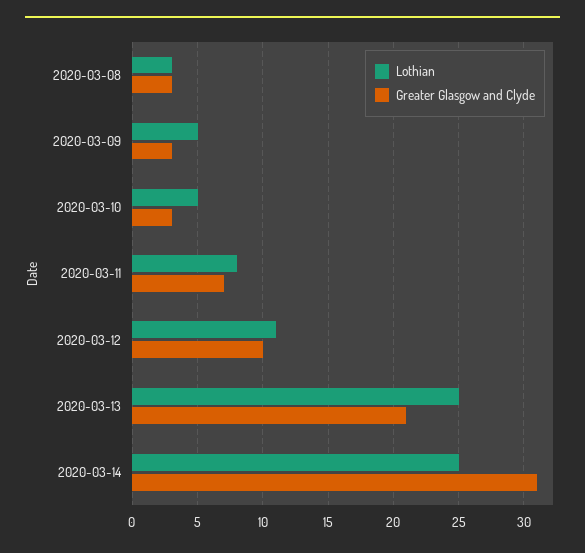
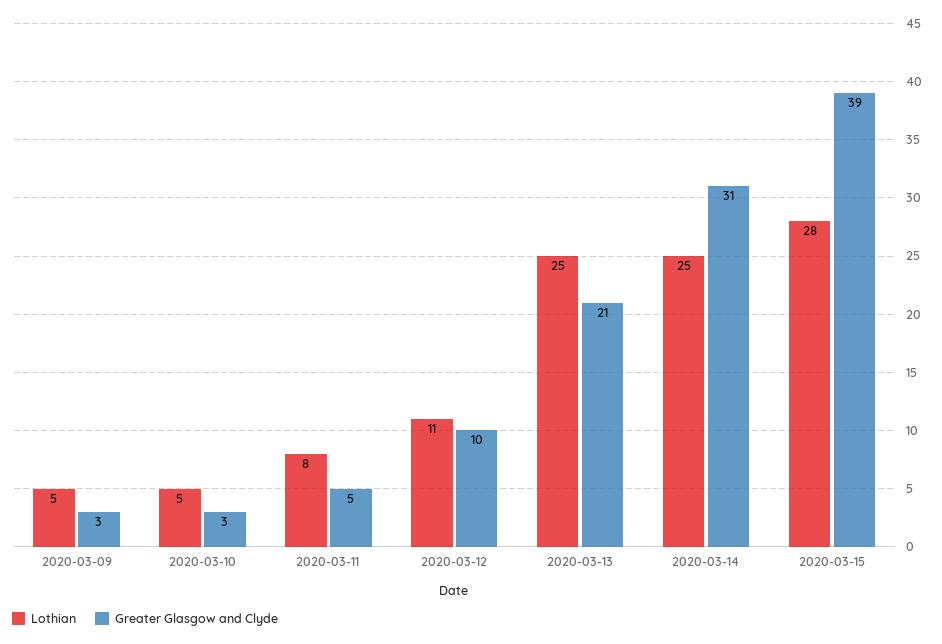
Lothian, 2020-03-08: 3 -> none
Greater Glasgow and Clyde, 2020-03-08: 3 -> none
Greater Glasgow and Clyde, 2020-03-11: 7 -> 5
Lothian, 2020-03-15: none -> 28
Greater Glasgow and Clyde, 2020-03-15: none -> 39

